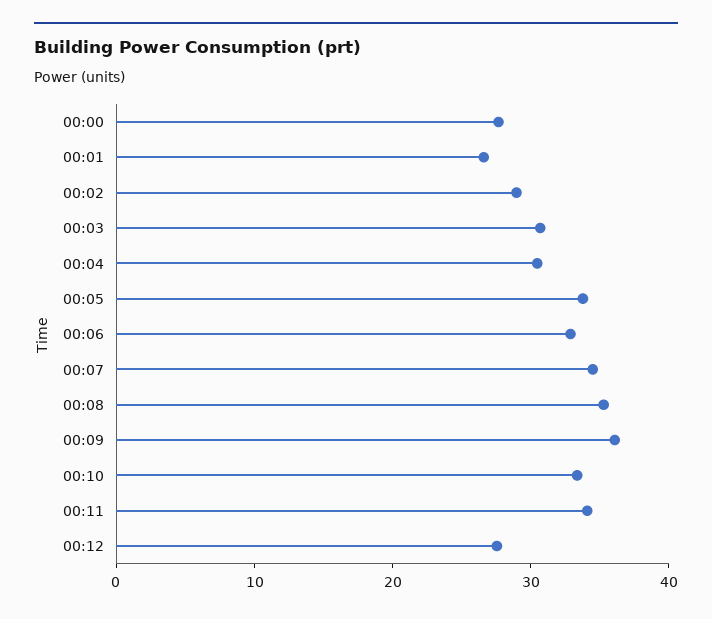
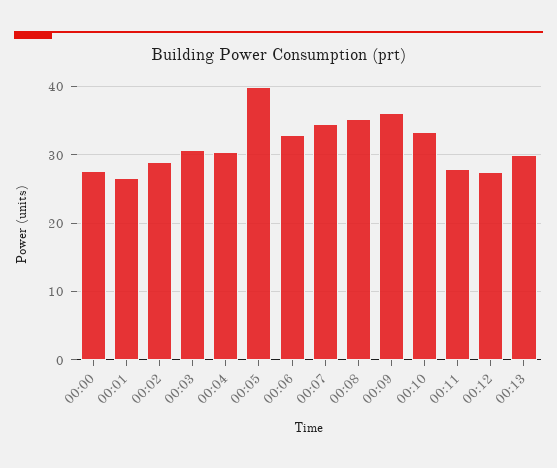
00:05: 34 -> 40
00:11: 34 -> 28
00:13: none -> 30

